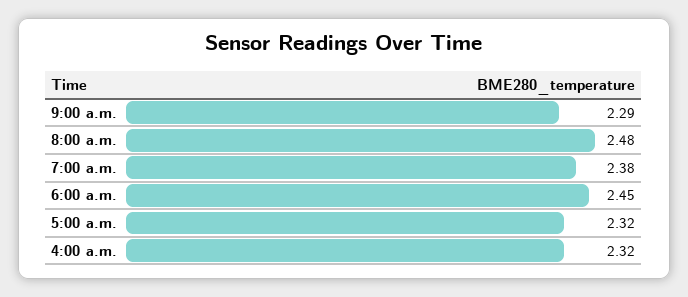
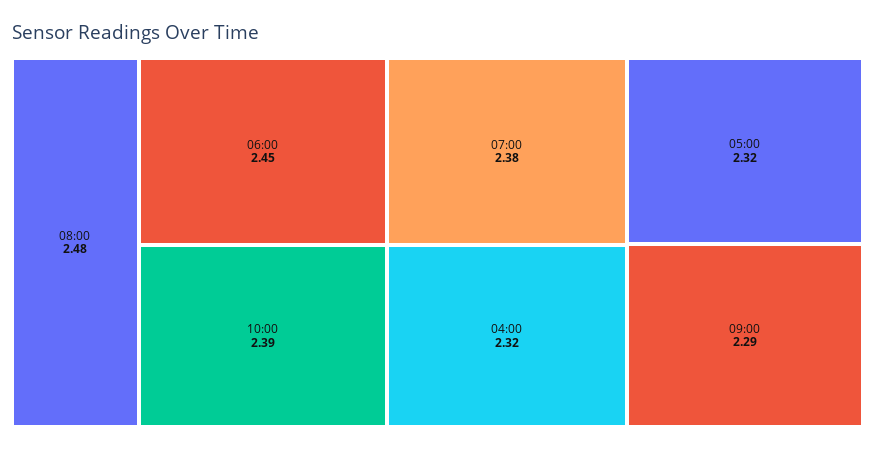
10:00: none -> 2.39

